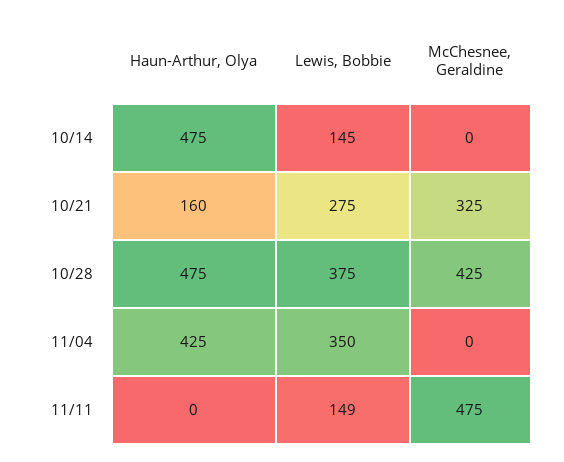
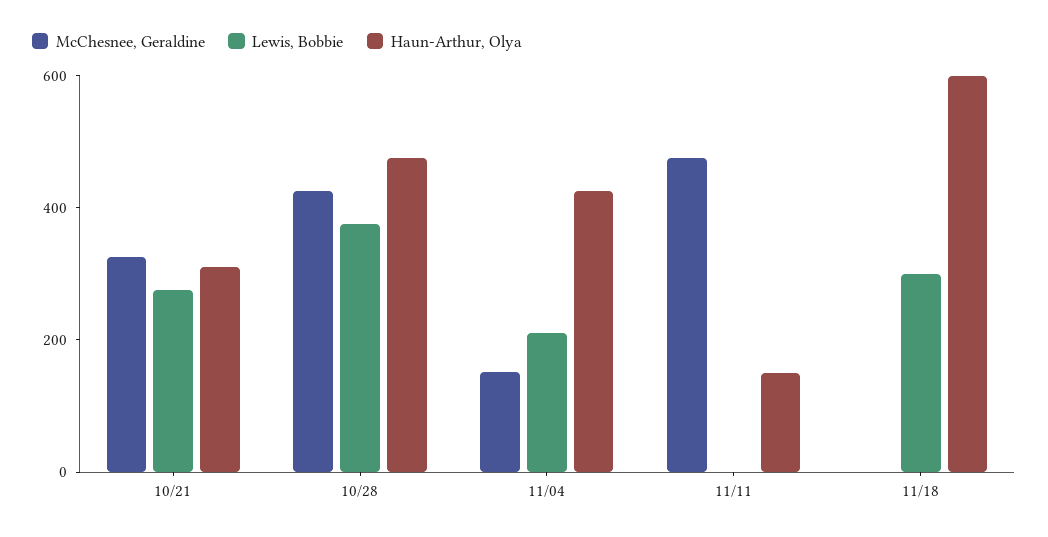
Haun-Arthur, Olya, 10/14: 475 -> none
Lewis, Bobbie, 10/14: 145 -> none
McChesnee, Geraldine, 10/14: 0 -> none
Haun-Arthur, Olya, 10/21: 160 -> 300
Lewis, Bobbie, 11/04: 350 -> 200
McChesnee, Geraldine, 11/04: 0 -> 150
Haun-Arthur, Olya, 11/11: 0 -> 150
Lewis, Bobbie, 11/11: 149 -> 0
McChesnee, Geraldine, 11/18: none -> 0
Lewis, Bobbie, 11/18: none -> 300
Haun-Arthur, Olya, 11/18: none -> 600

